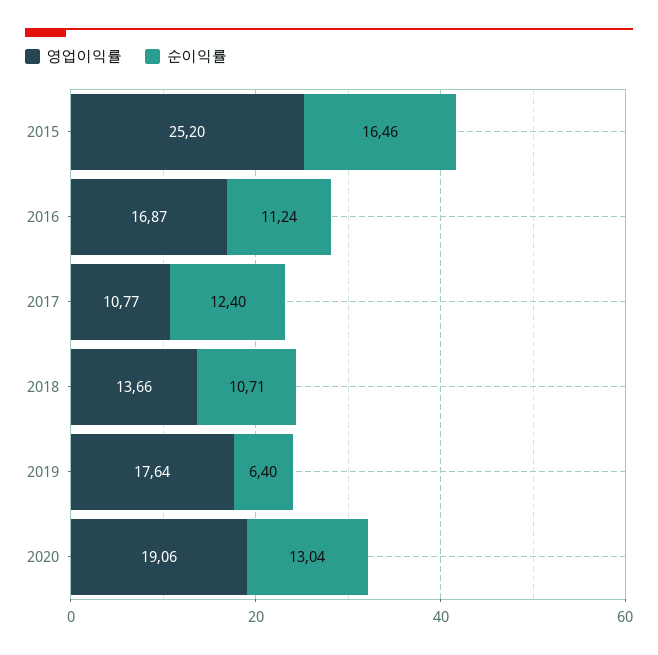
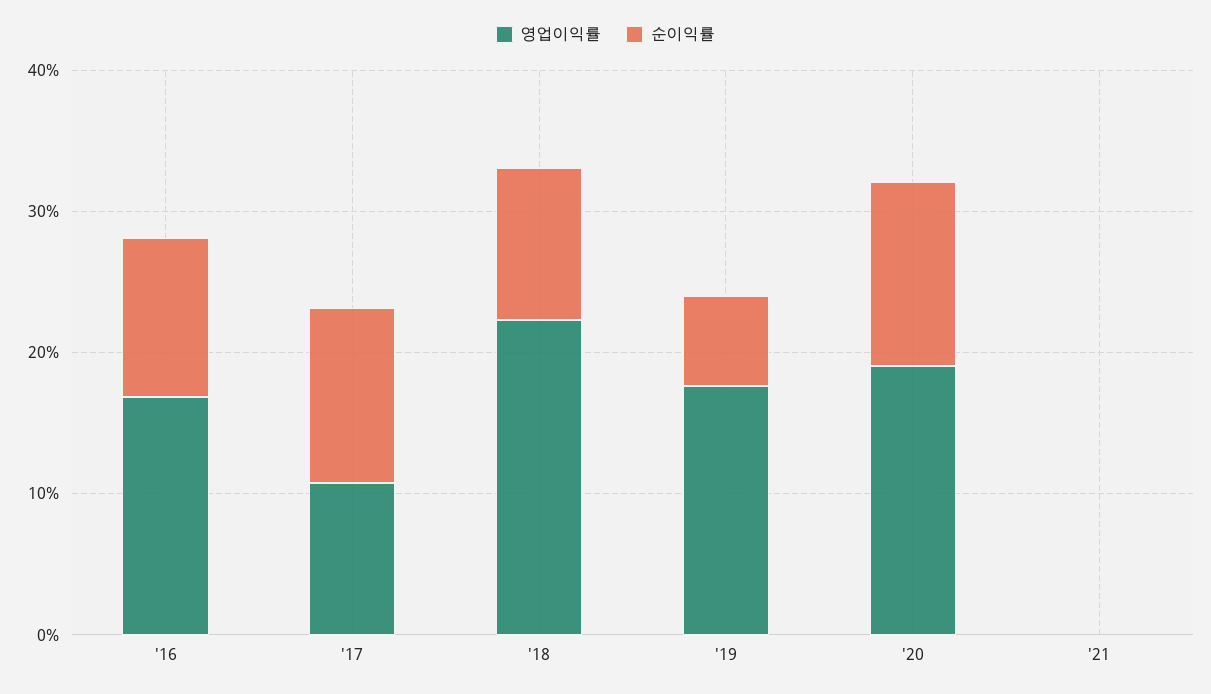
영업이익률, 2015: 25.2 -> none
순이익률, 2015: 16.46 -> none
영업이익률, 2018: 13.66 -> 22
영업이익률, '21: none -> 0
순이익률, '21: none -> 0

